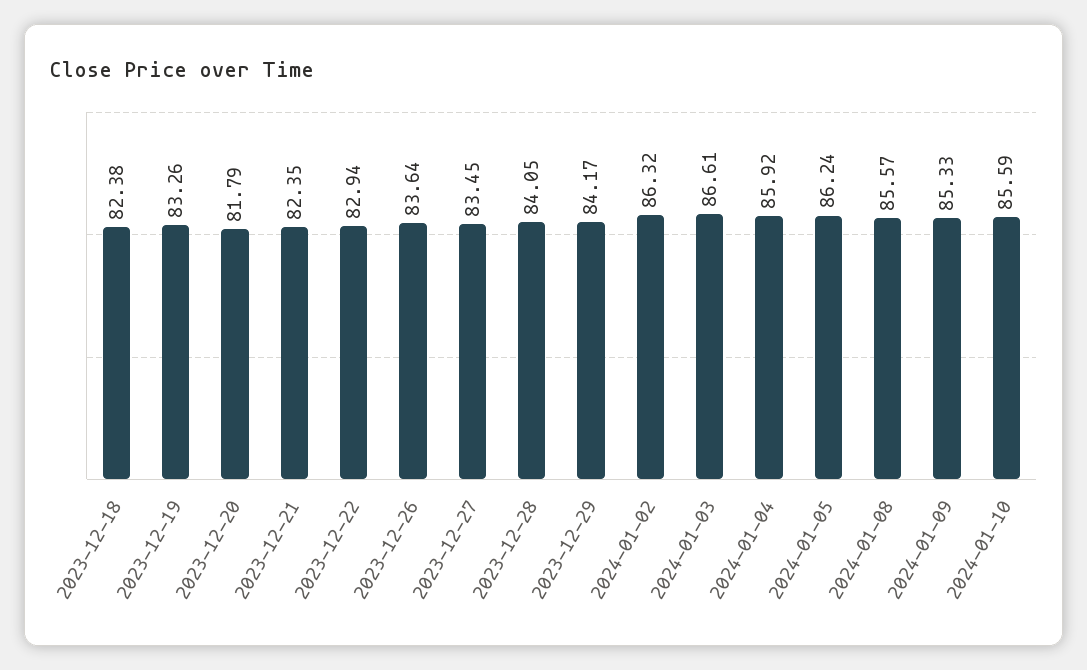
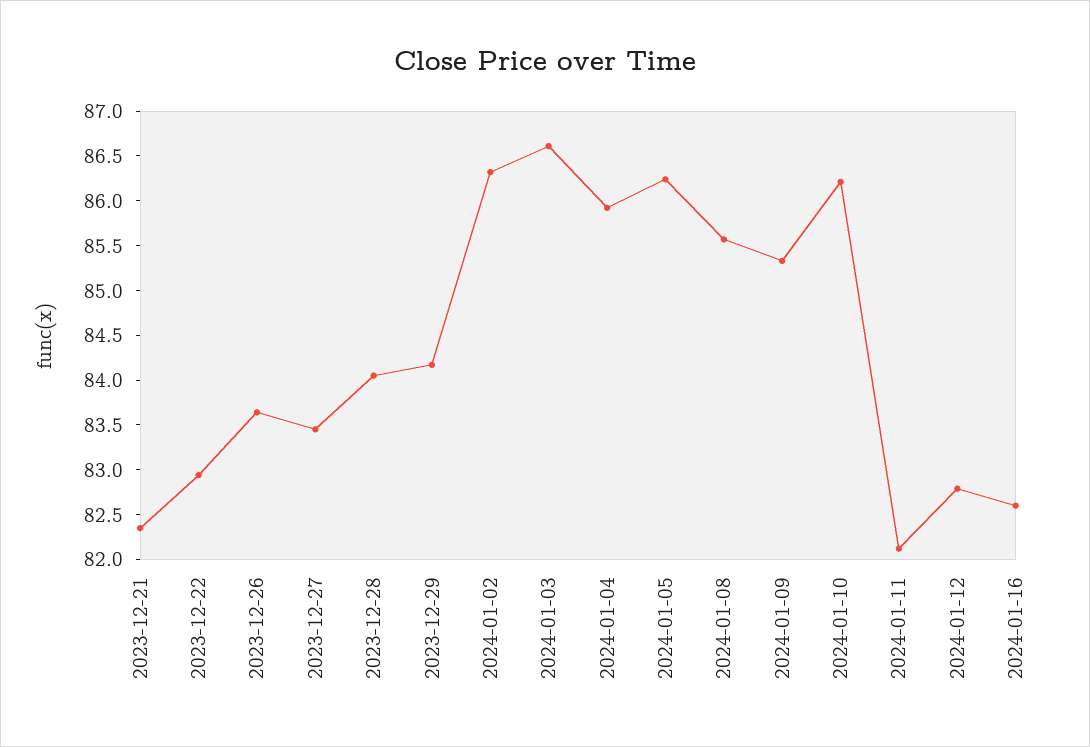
2023-12-18: 82.38 -> none
2023-12-19: 83.26 -> none
2023-12-20: 81.79 -> none
2024-01-10: 85.59 -> 86.2
2024-01-11: none -> 82.1
2024-01-12: none -> 82.8
2024-01-16: none -> 82.6

